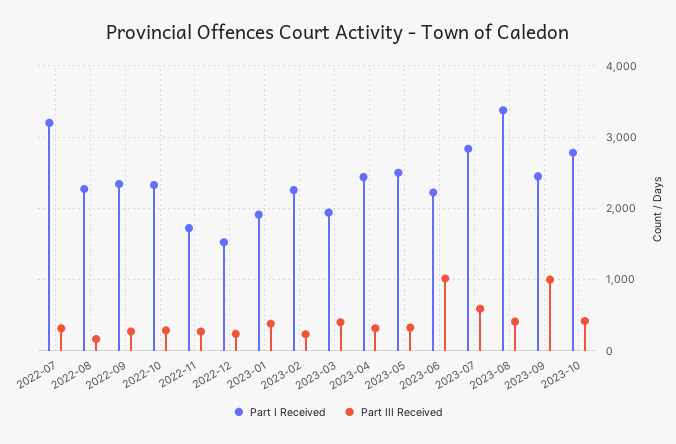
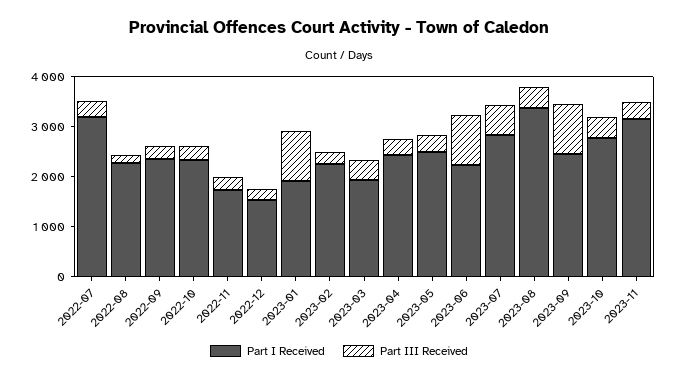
Part III Received, 2023-01: 400 -> 1000
Part I Received, 2023-11: none -> 3200
Part III Received, 2023-11: none -> 400

